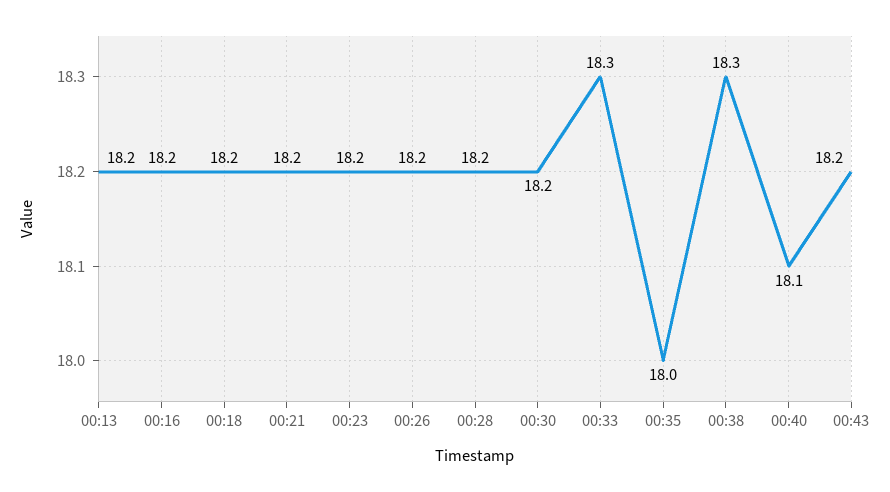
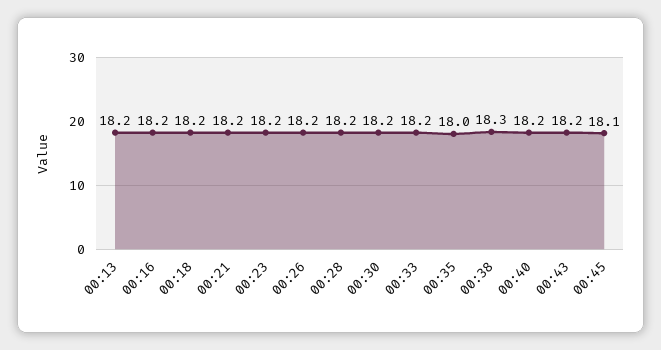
00:33: 18.3 -> 18.2
00:40: 18.1 -> 18.2
00:45: none -> 18.1

